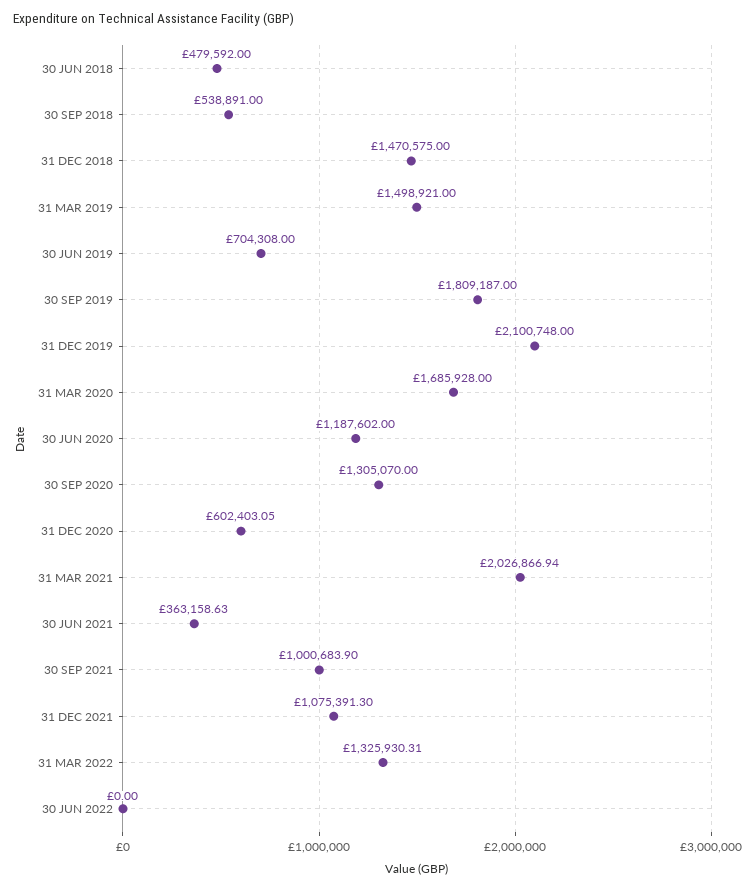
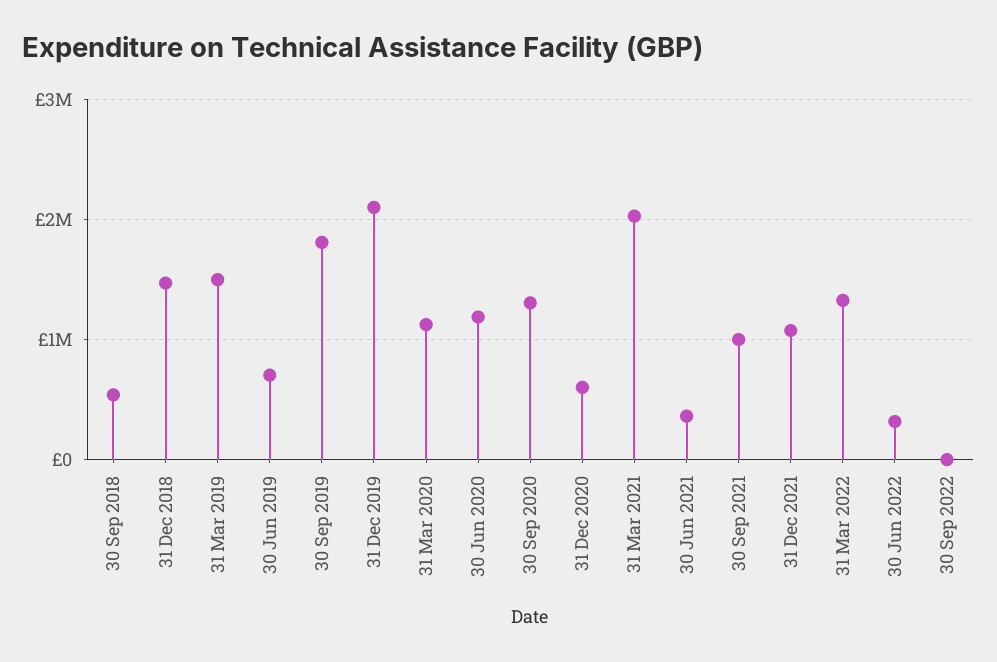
30 JUN 2018: 479592 -> none
31 MAR 2020: 1685928 -> 1100000
30 JUN 2022: 0 -> 300000
30 Sep 2022: none -> 0

